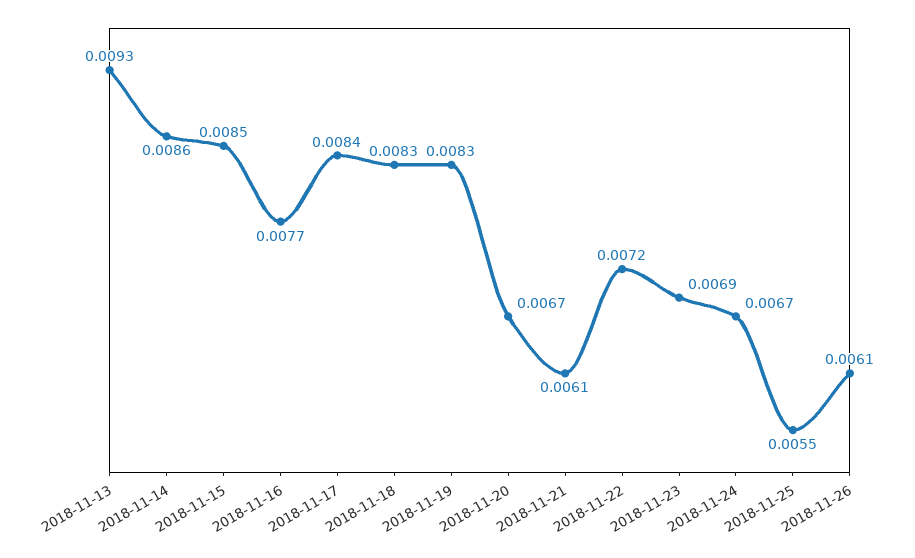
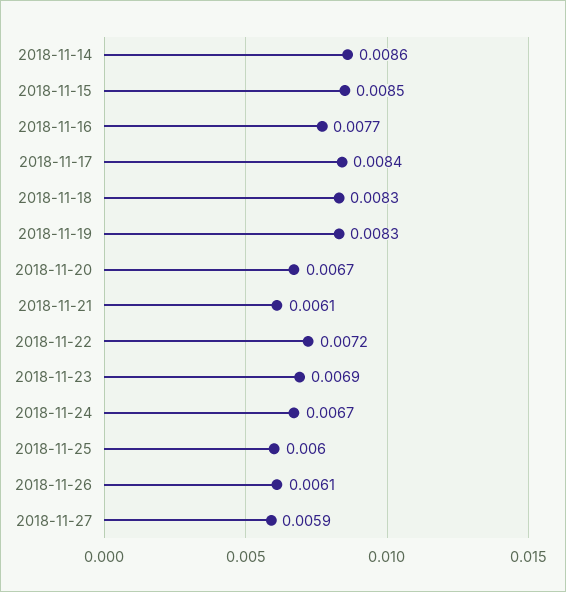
2018-11-13: 0.0093 -> none
2018-11-25: 0.0055 -> 0.006
2018-11-27: none -> 0.0059

